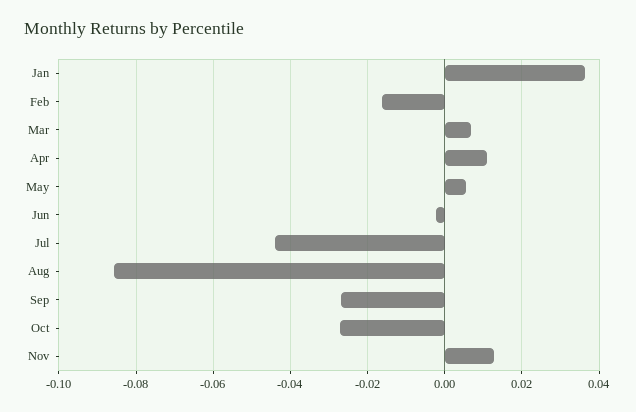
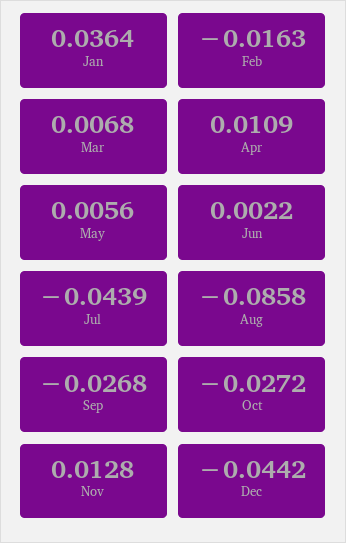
Jun: -0.002 -> 0.0022
Dec: none -> -0.0442

